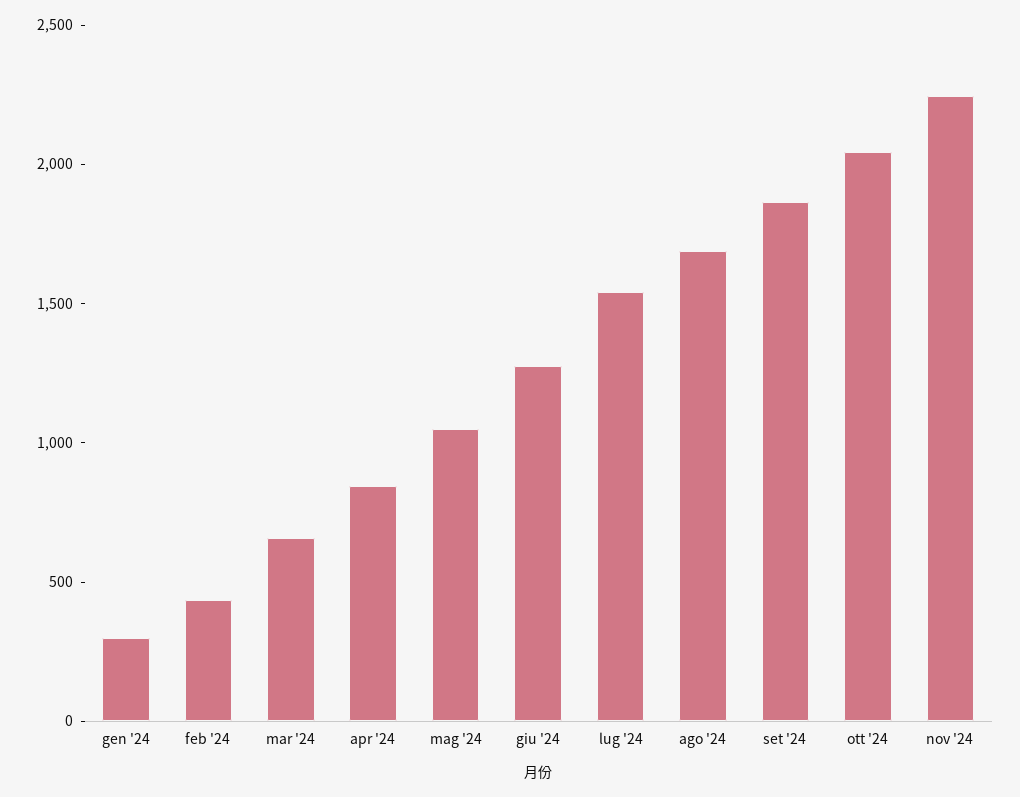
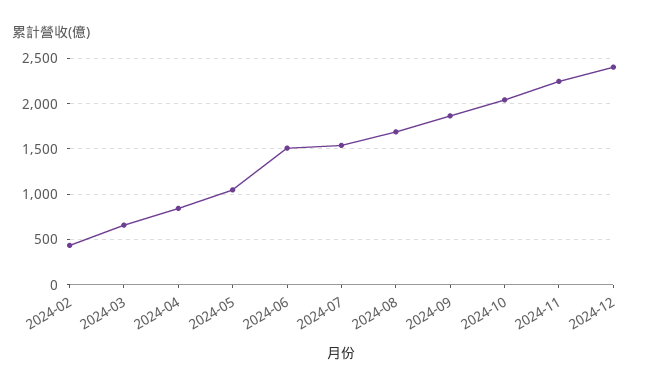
gen '24: 300 -> none
giu '24: 1300 -> 1500
2024-12: none -> 2400

